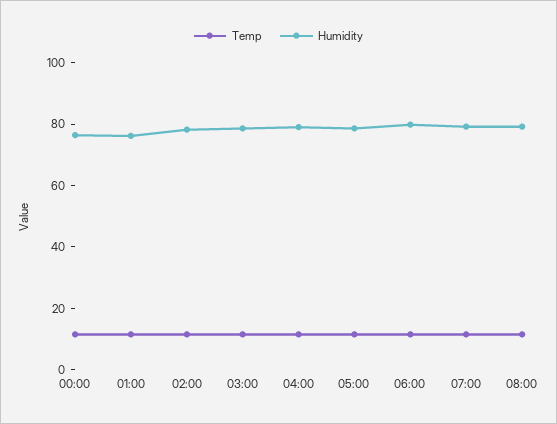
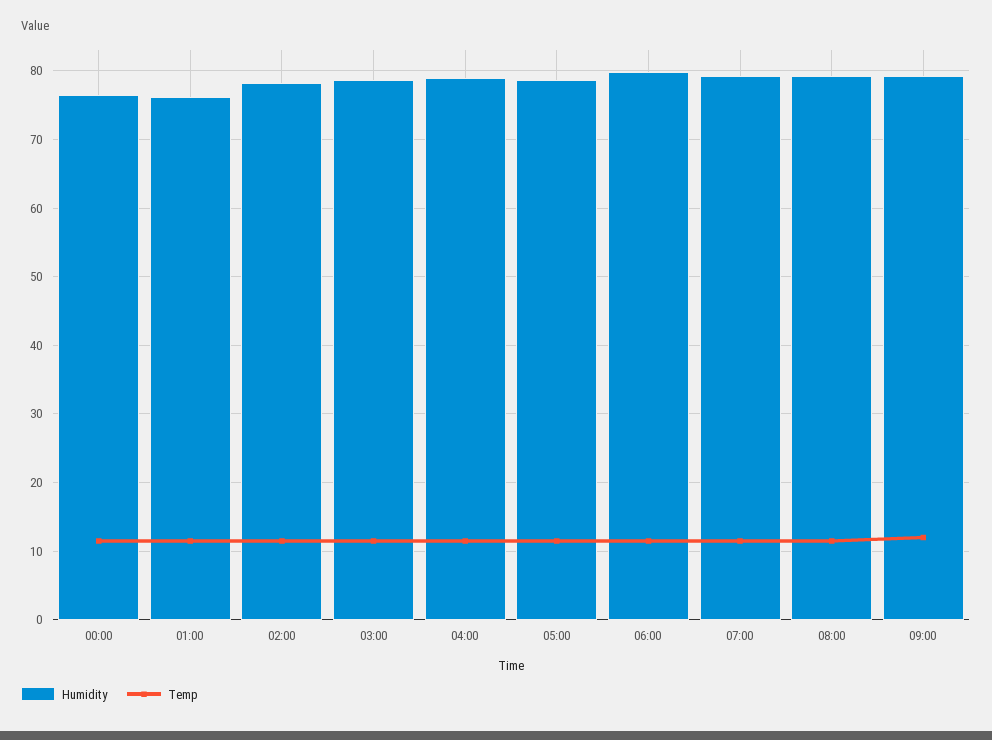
Humidity, 09:00: none -> 79
Temp, 09:00: none -> 12

